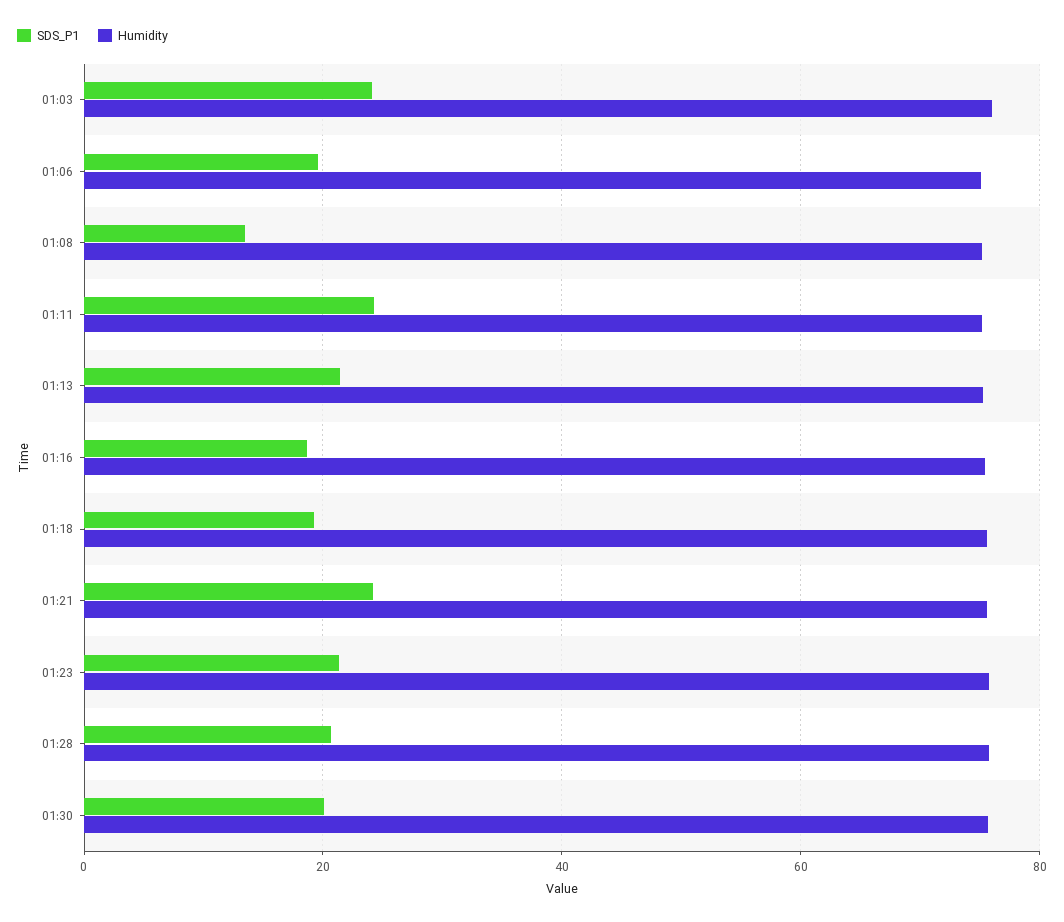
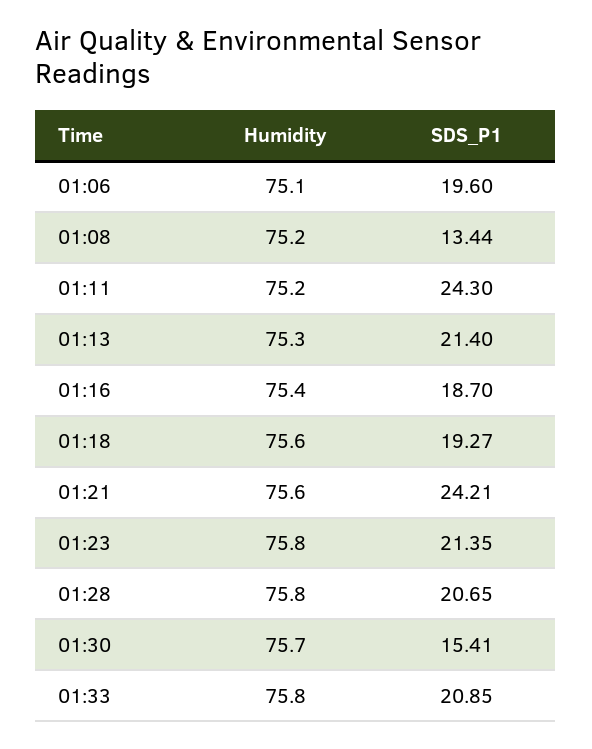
SDS_P1, 01:03: 24 -> none
Humidity, 01:03: 76 -> none
SDS_P1, 01:30: 20 -> 15.41
Humidity, 01:33: none -> 75.8
SDS_P1, 01:33: none -> 20.85

